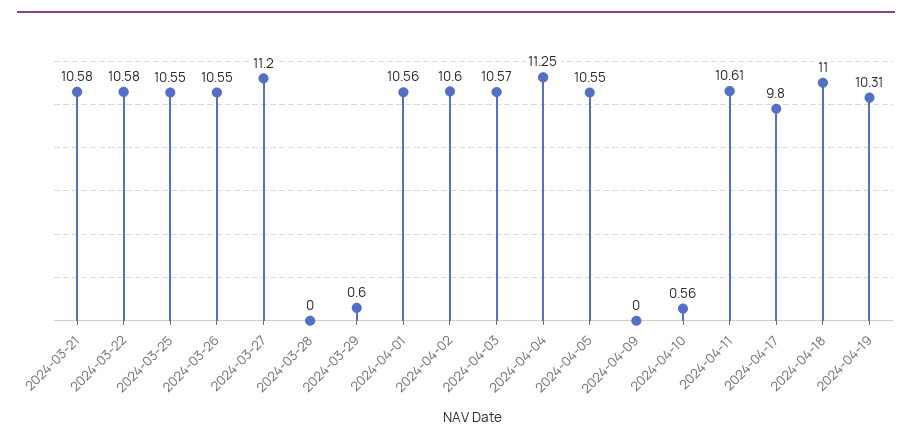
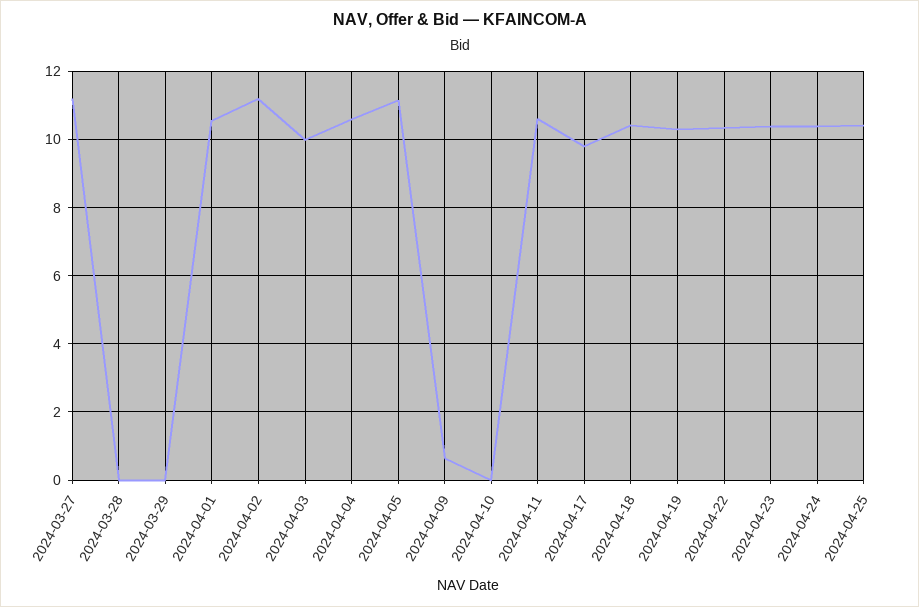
2024-03-21: 10.58 -> none
2024-03-22: 10.58 -> none
2024-03-25: 10.55 -> none
2024-03-26: 10.55 -> none
2024-03-29: 0.6 -> 0
2024-04-02: 10.6 -> 11.2
2024-04-03: 10.57 -> 10
2024-04-04: 11.25 -> 10.6
2024-04-05: 10.55 -> 11.2
2024-04-09: 0 -> 0.6
2024-04-10: 0.56 -> 0
2024-04-18: 11 -> 10.4
2024-04-22: none -> 10.4
2024-04-23: none -> 10.4
2024-04-24: none -> 10.4
2024-04-25: none -> 10.4

